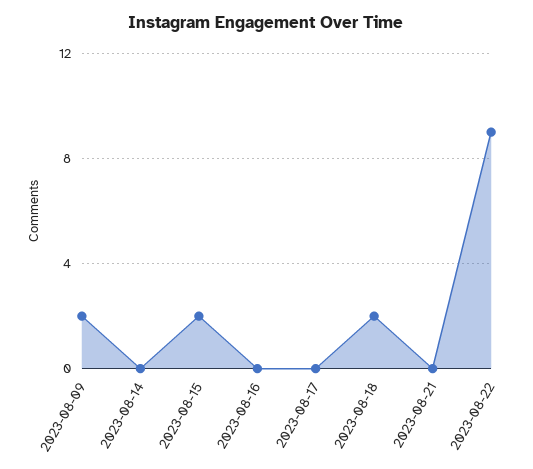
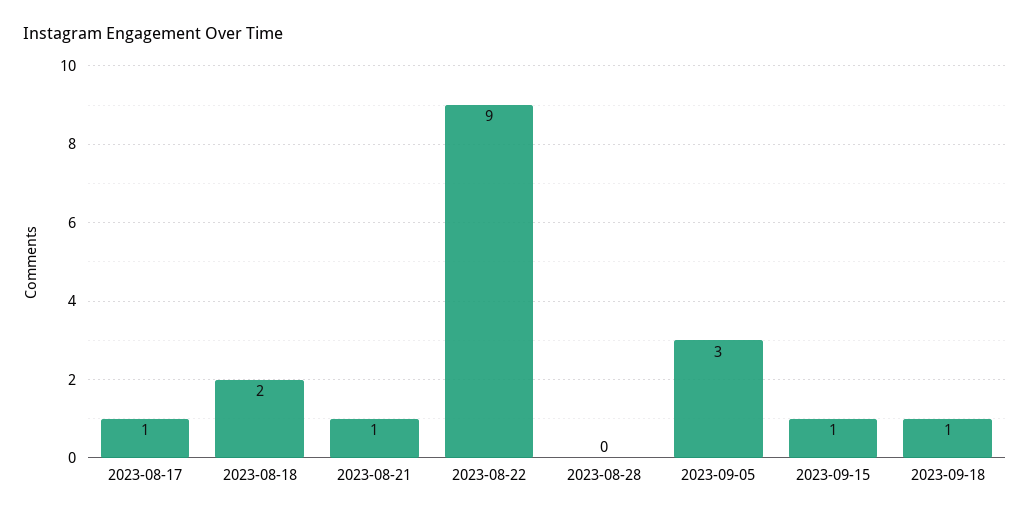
2023-08-09: 2 -> none
2023-08-14: 0 -> none
2023-08-15: 2 -> none
2023-08-16: 0 -> none
2023-08-17: 0 -> 1
2023-08-21: 0 -> 1
2023-08-28: none -> 0
2023-09-05: none -> 3
2023-09-15: none -> 1
2023-09-18: none -> 1

